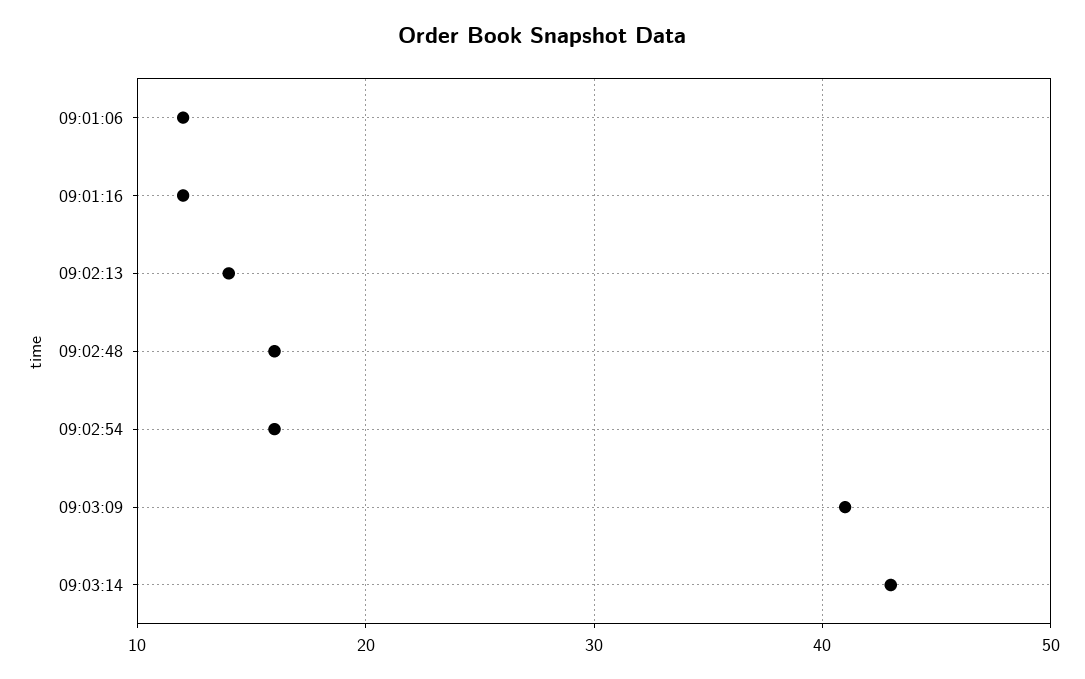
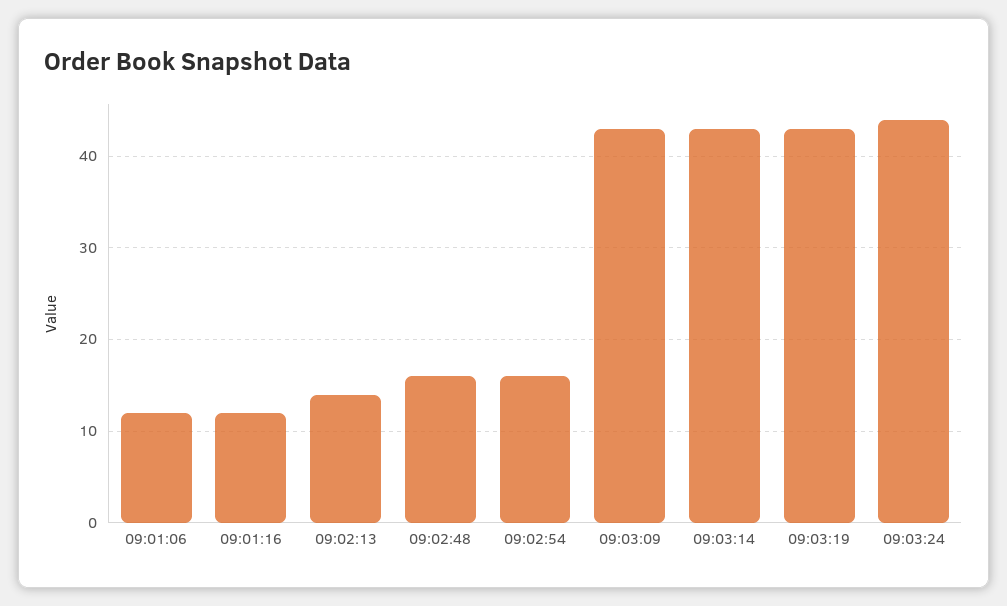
09:03:09: 41 -> 43
09:03:19: none -> 43
09:03:24: none -> 44

